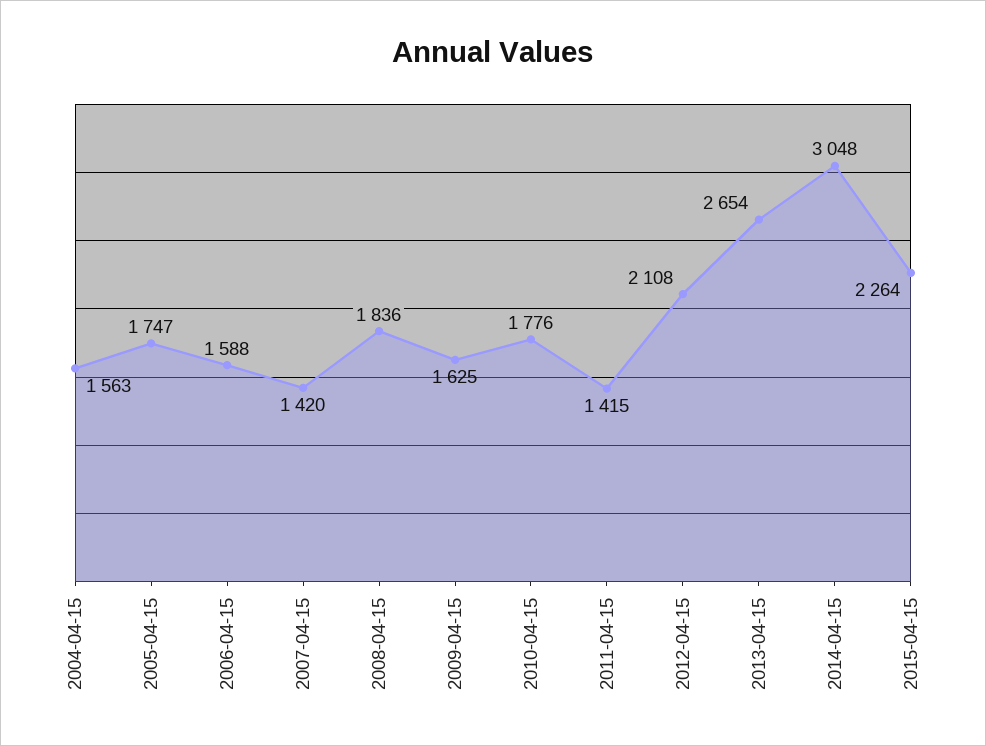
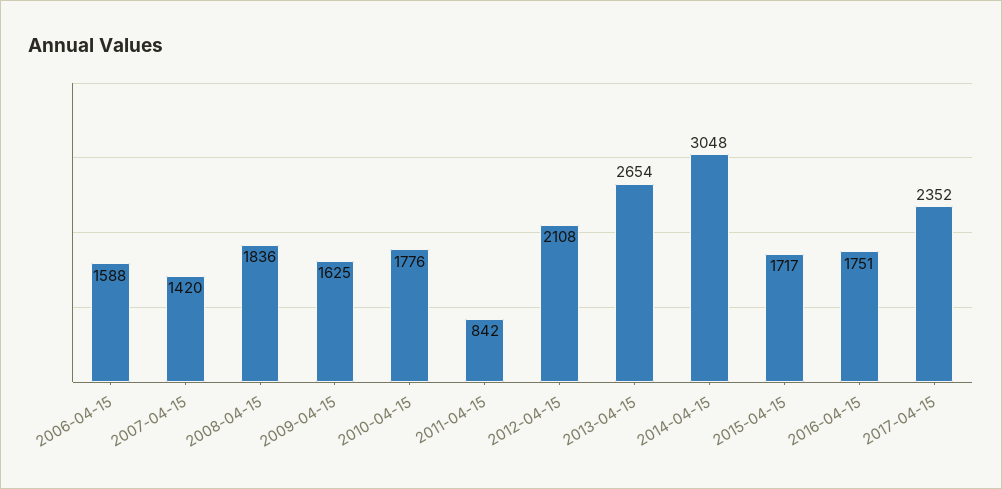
2004-04-15: 1563 -> none
2005-04-15: 1747 -> none
2011-04-15: 1415 -> 842
2015-04-15: 2264 -> 1717
2016-04-15: none -> 1751
2017-04-15: none -> 2352

